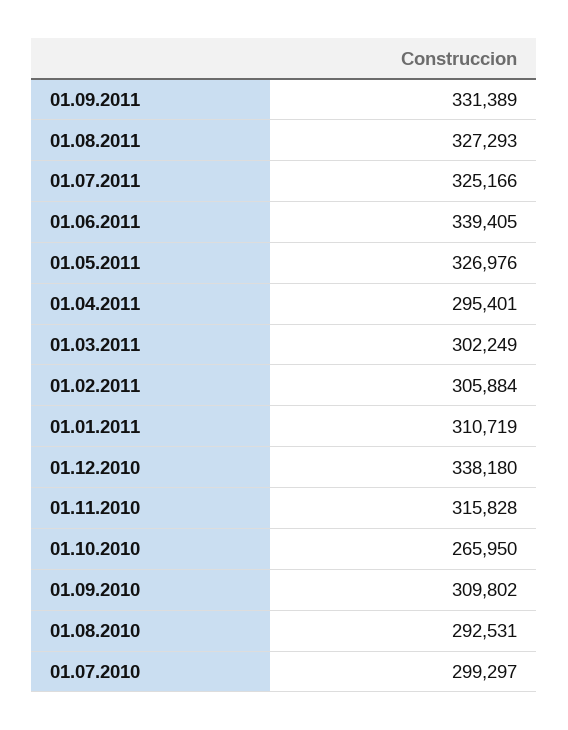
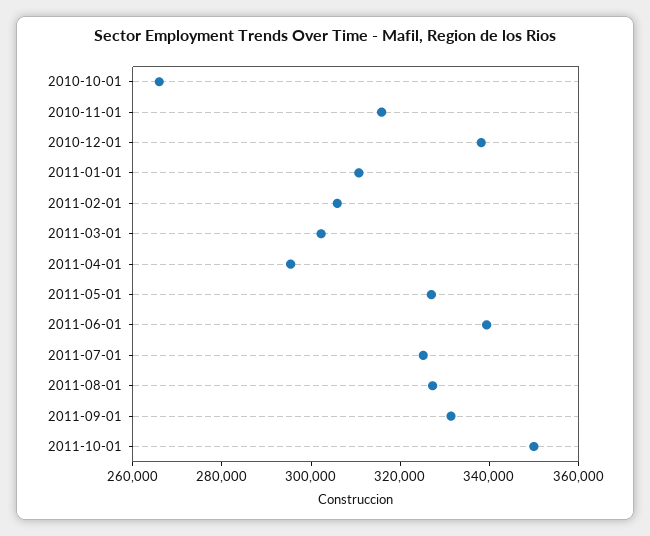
01.09.2010: 309802 -> none
01.08.2010: 292531 -> none
01.07.2010: 299297 -> none
2011-10-01: none -> 350000

